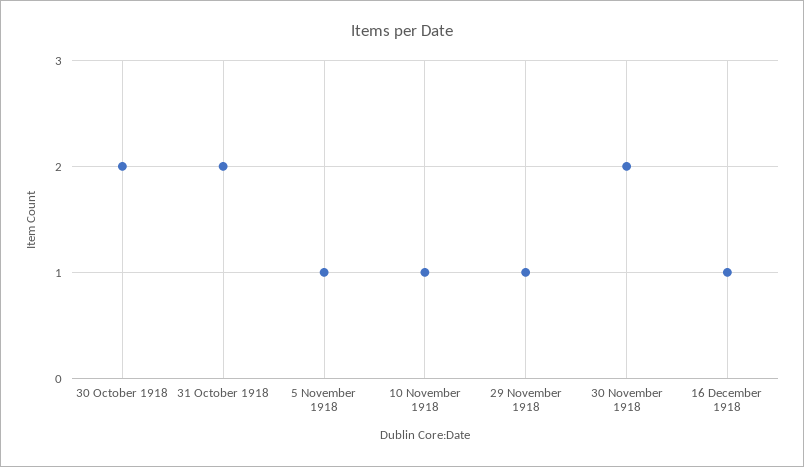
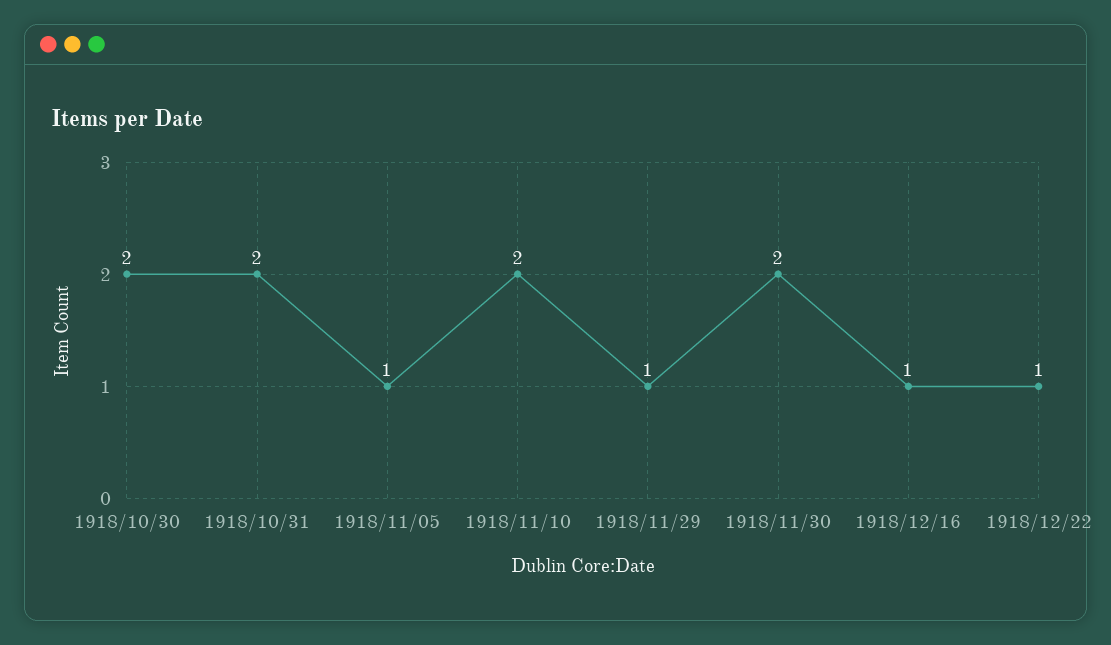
10 November 1918: 1 -> 2
1918/12/22: none -> 1

